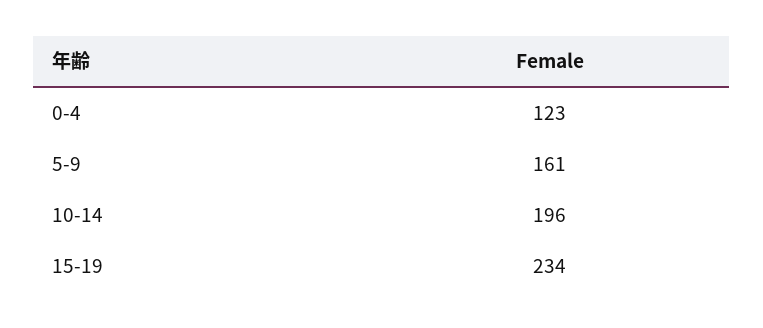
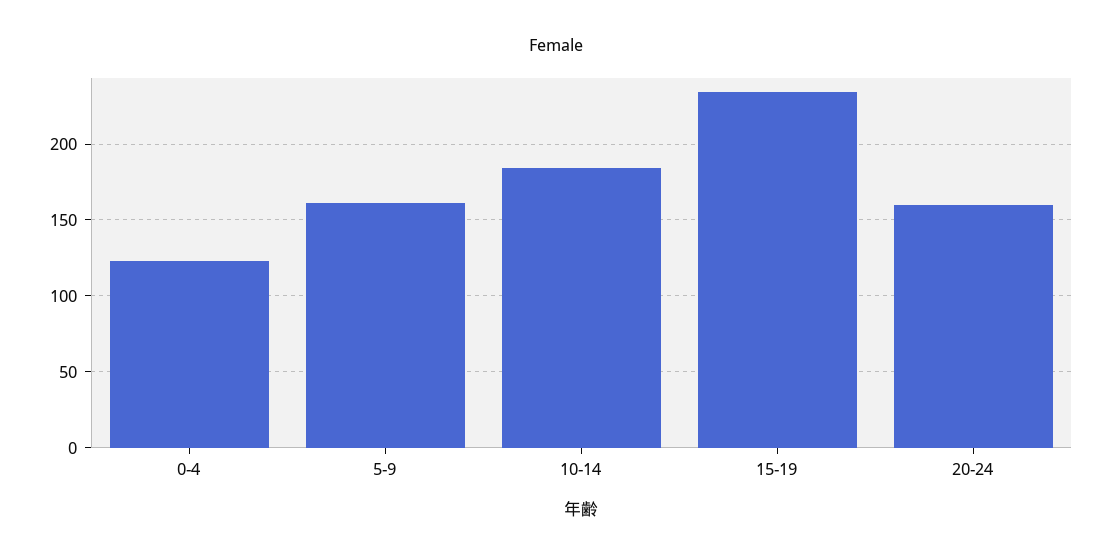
10-14: 196 -> 185
20-24: none -> 160

